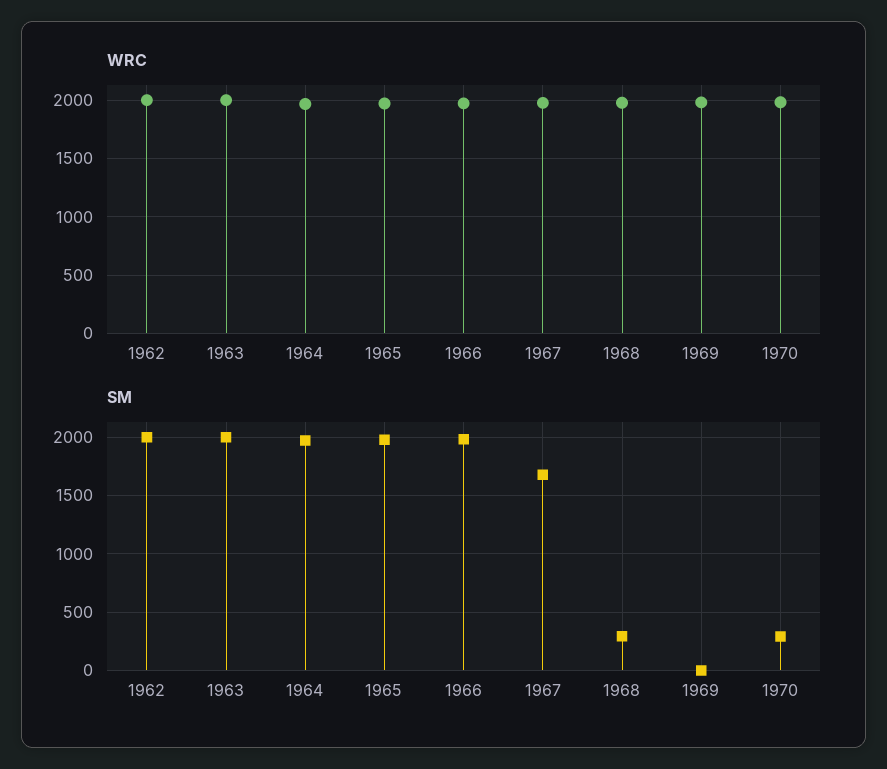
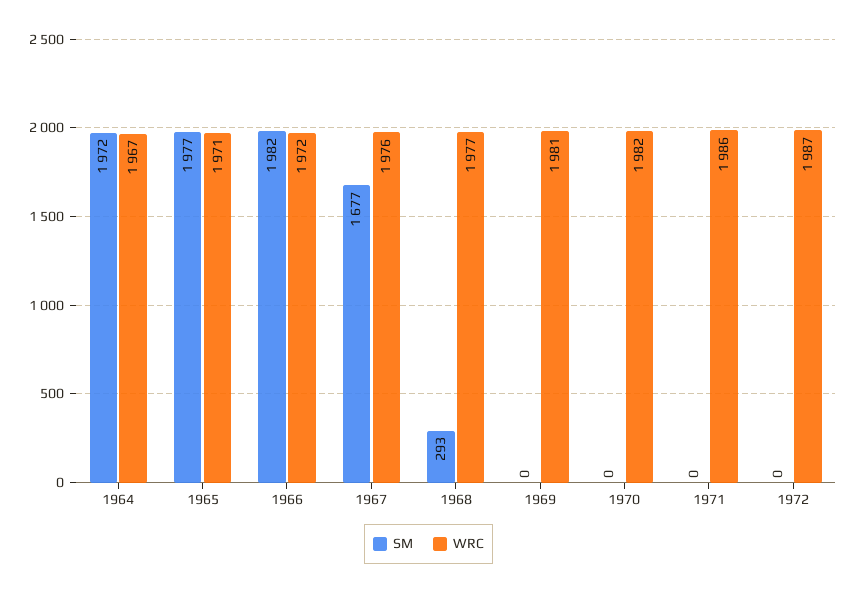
WRC, 1962: 2000 -> none
WRC, 1963: 2000 -> none
SM, 1962: 2000 -> none
SM, 1963: 2000 -> none
SM, 1970: 300 -> 0
SM, 1971: none -> 0
WRC, 1971: none -> 1986
SM, 1972: none -> 0
WRC, 1972: none -> 1987

